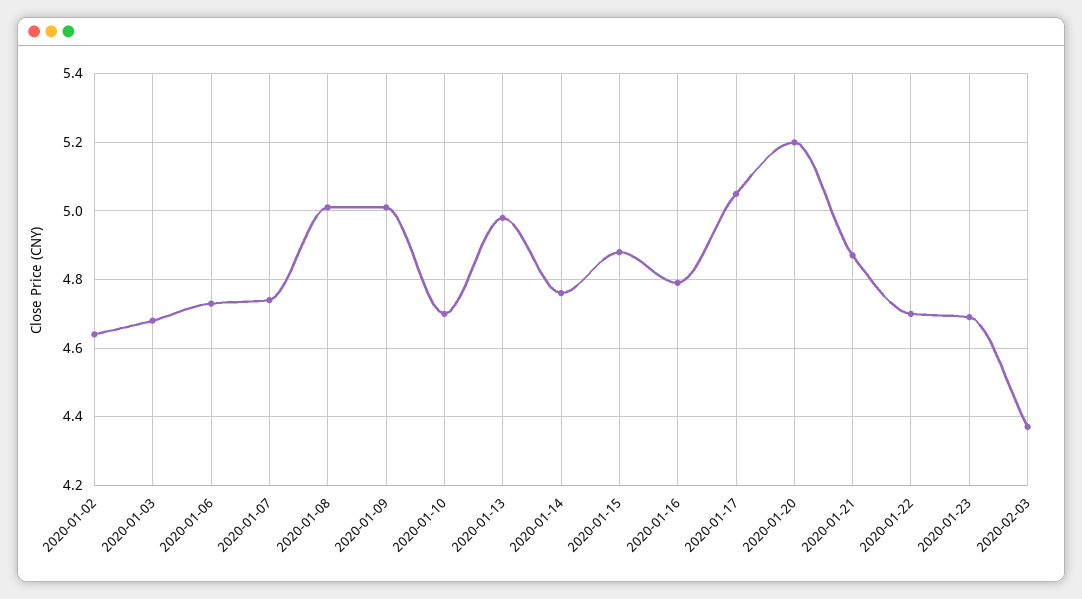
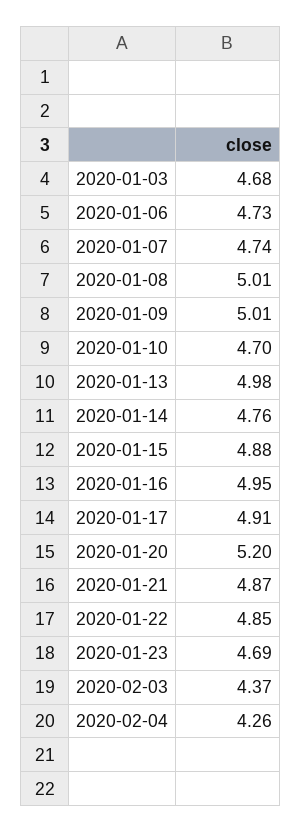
2020-01-02: 4.65 -> none
2020-01-16: 4.8 -> 4.95
2020-01-17: 5.05 -> 4.91
2020-01-22: 4.7 -> 4.85
2020-02-04: none -> 4.26

